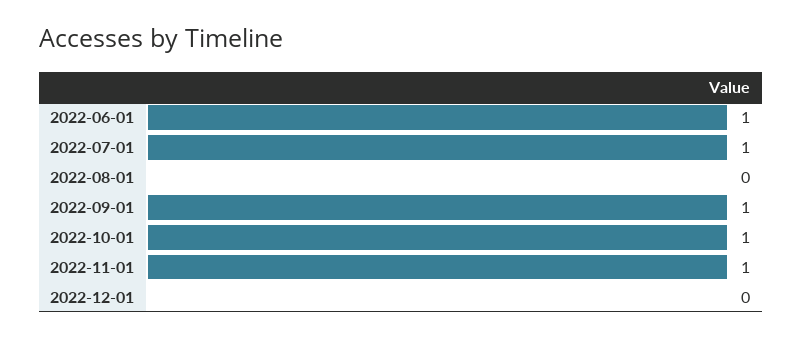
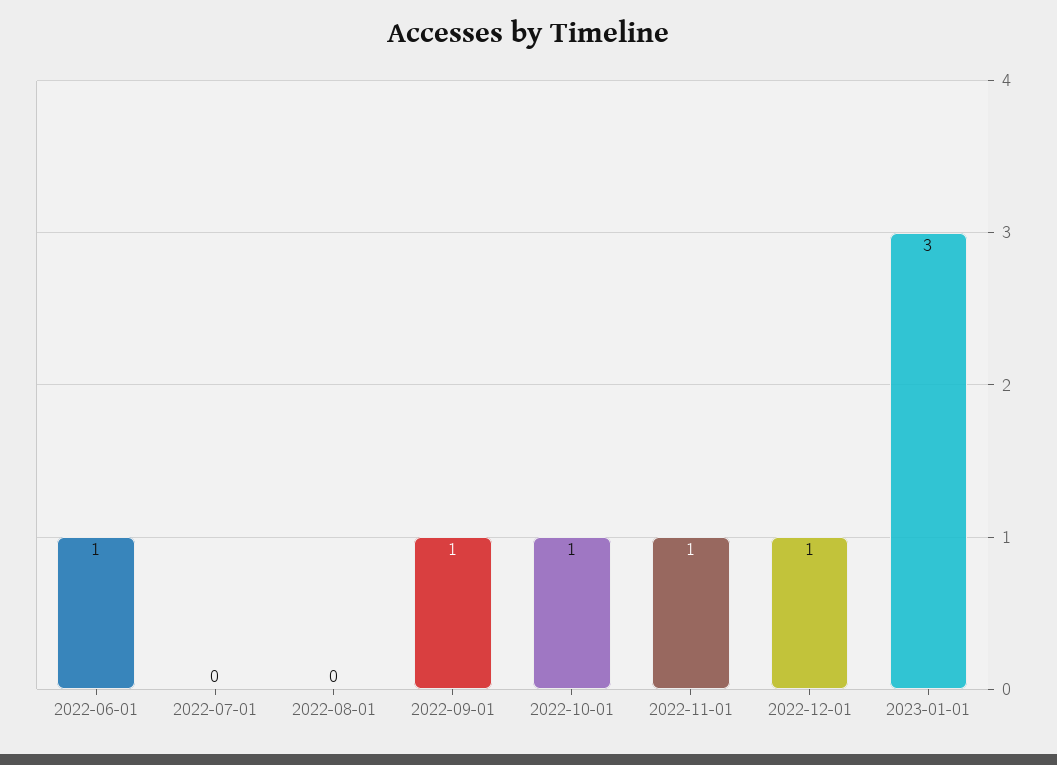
2022-07-01: 1 -> 0
2022-12-01: 0 -> 1
2023-01-01: none -> 3

